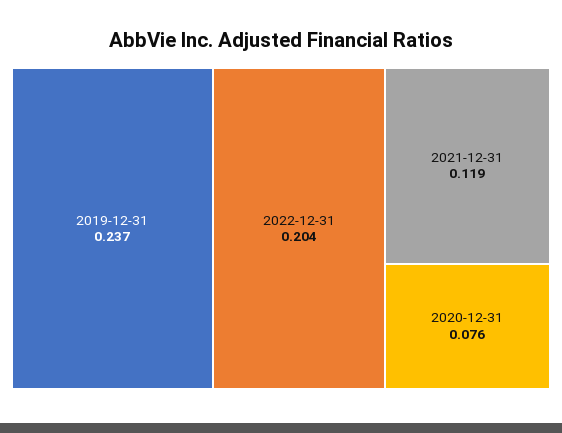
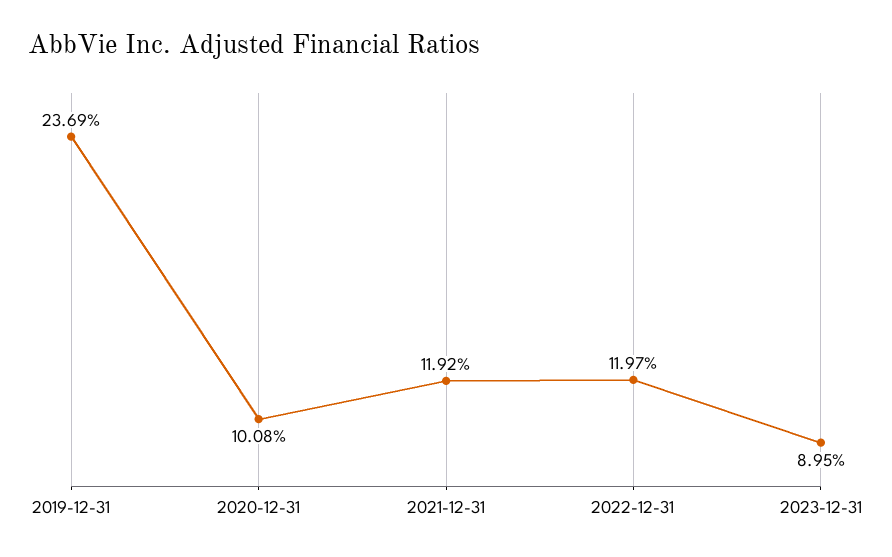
2022-12-31: 0.204 -> 0.1197
2020-12-31: 0.076 -> 0.1008
2023-12-31: none -> 0.0895

